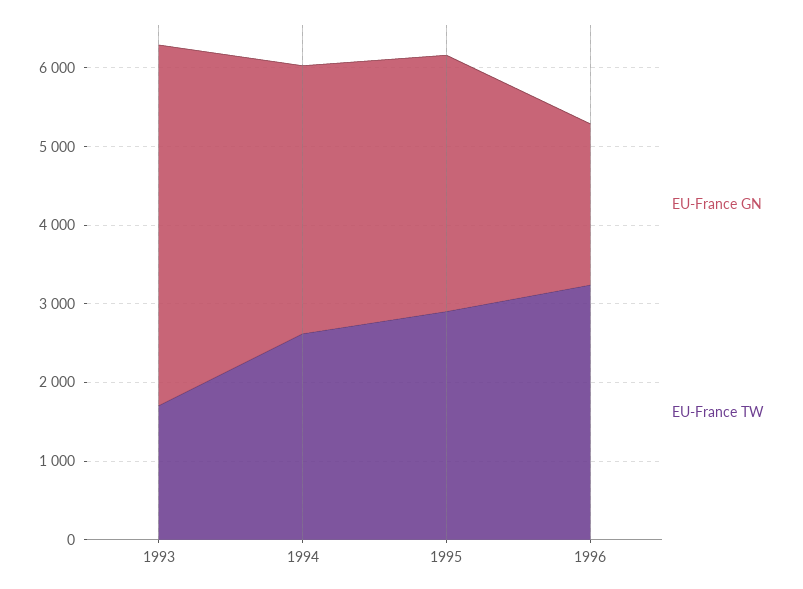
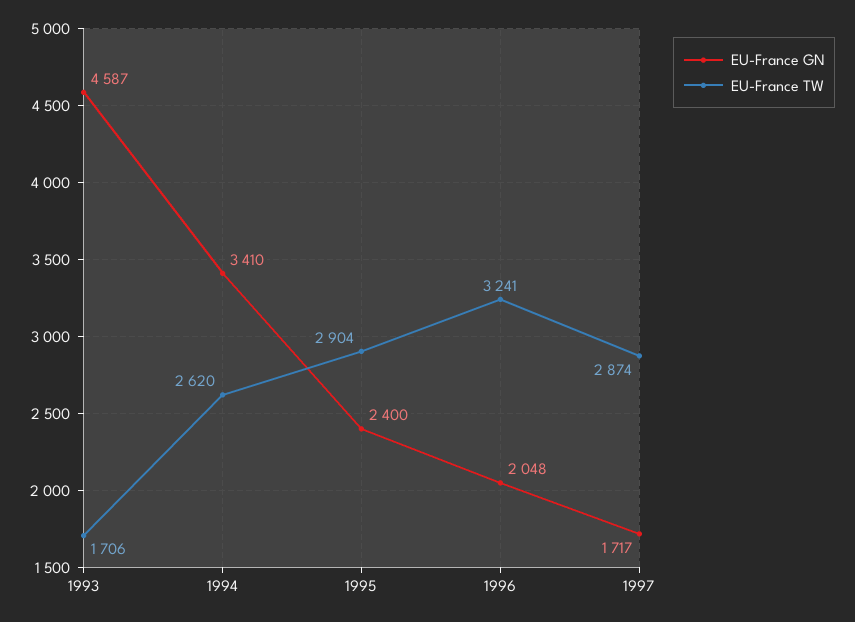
EU-France GN, 1995: 3200 -> 2400
EU-France GN, 1997: none -> 1717
EU-France TW, 1997: none -> 2874

